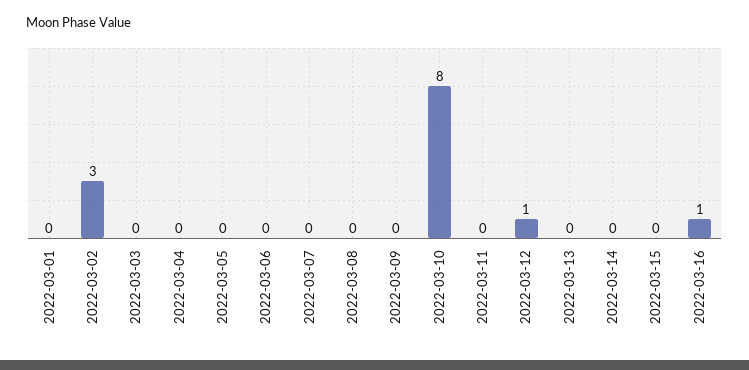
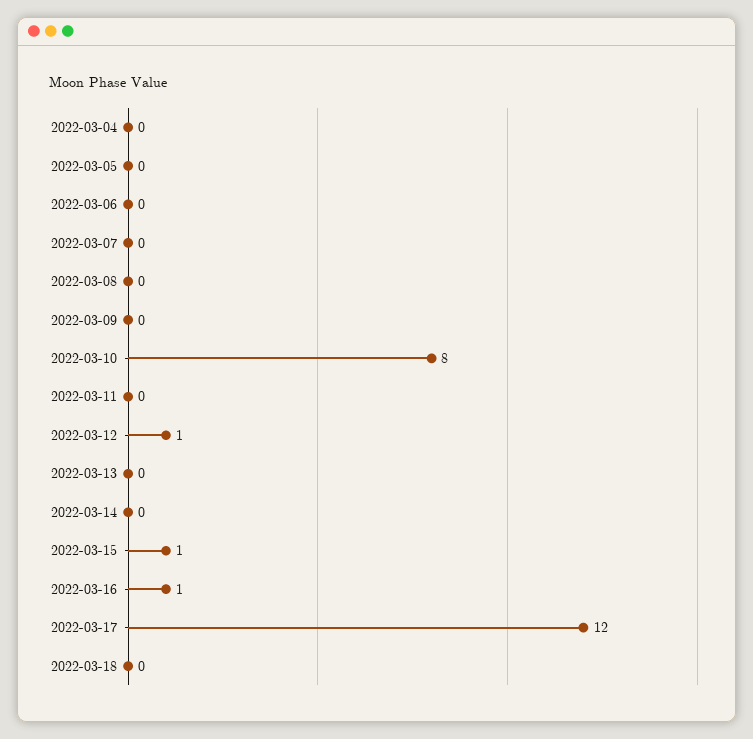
2022-03-01: 0 -> none
2022-03-02: 3 -> none
2022-03-03: 0 -> none
2022-03-15: 0 -> 1
2022-03-17: none -> 12
2022-03-18: none -> 0

